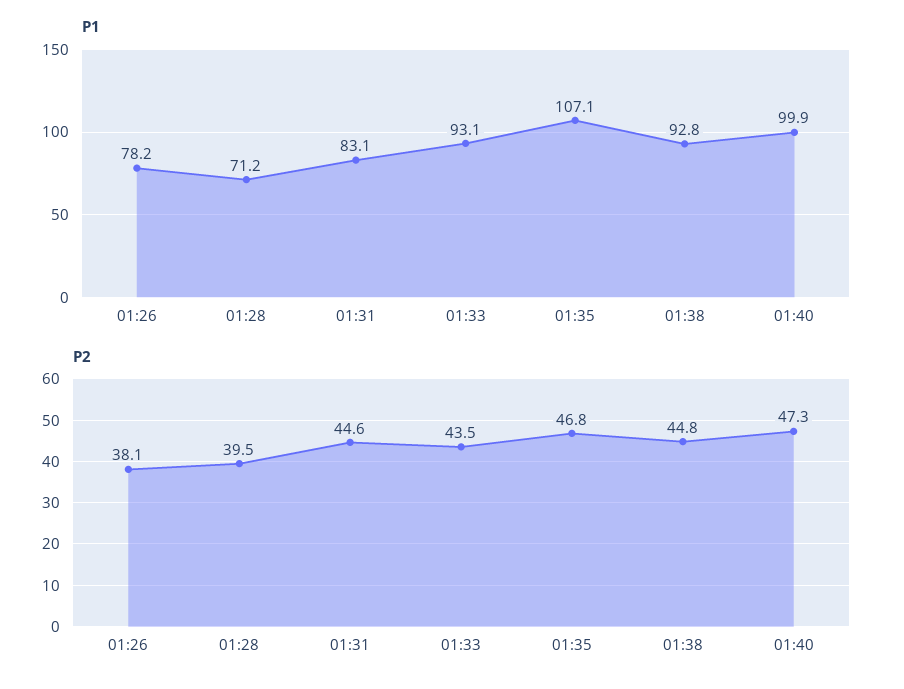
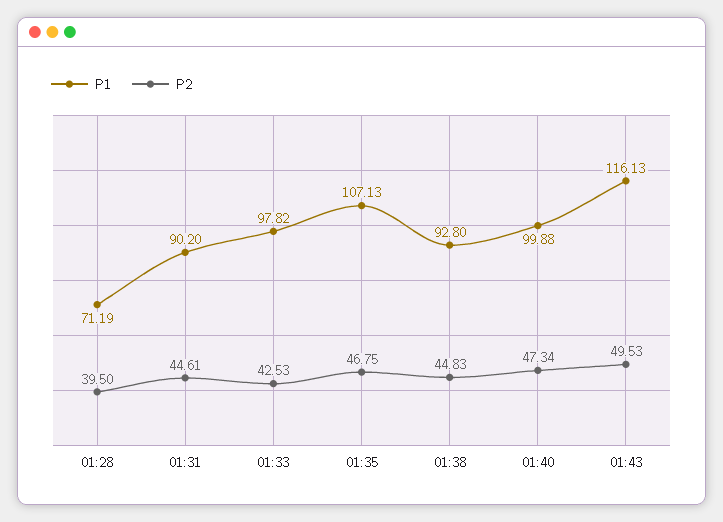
P1, 01:26: 78.2 -> none
P1, 01:31: 83.1 -> 90.2
P1, 01:33: 93.1 -> 97.82
P2, 01:26: 38.1 -> none
P2, 01:33: 43.5 -> 42.53
P1, 01:43: none -> 116.13
P2, 01:43: none -> 49.53

